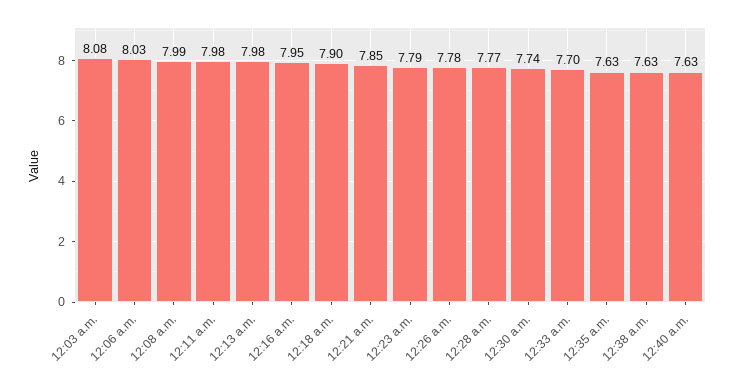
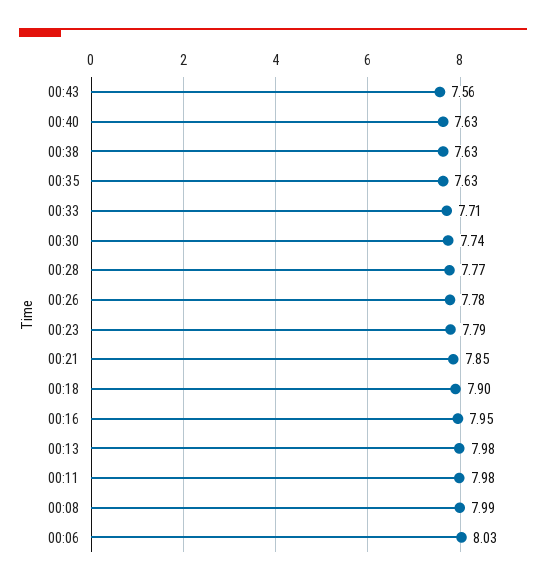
12:03 a.m.: 8.08 -> none
12:33 a.m.: 7.7 -> 7.71
00:43: none -> 7.56

